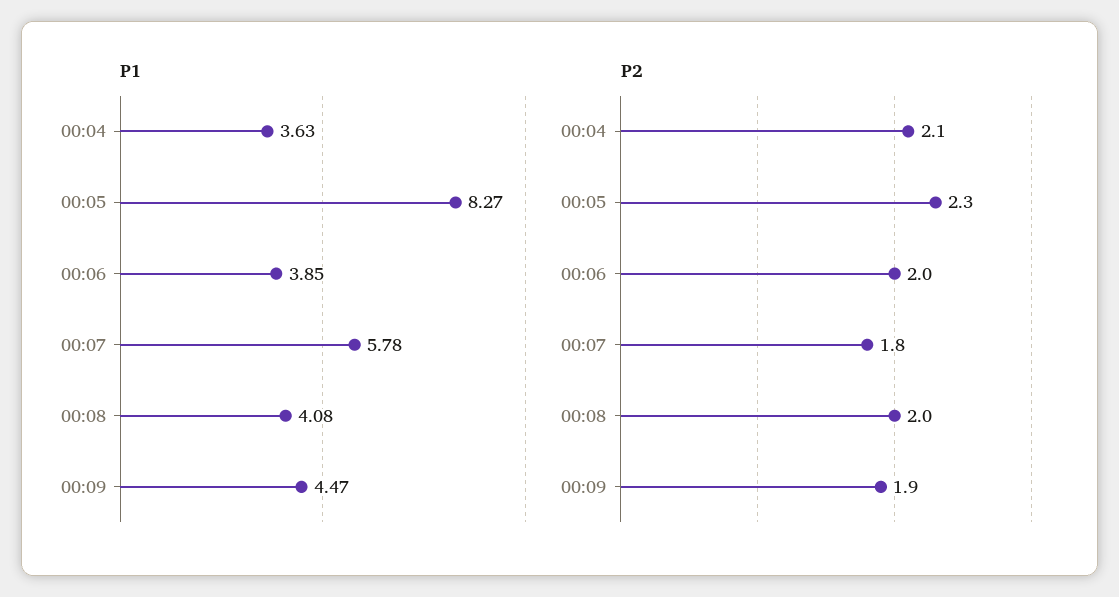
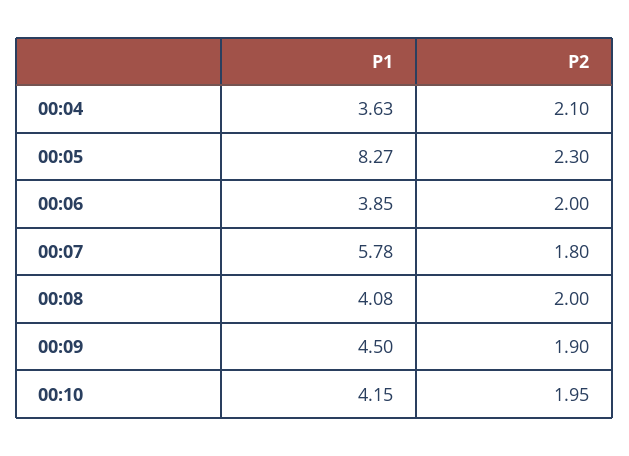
P1, 00:09: 4.47 -> 4.5
P1, 00:10: none -> 4.15
P2, 00:10: none -> 1.95

